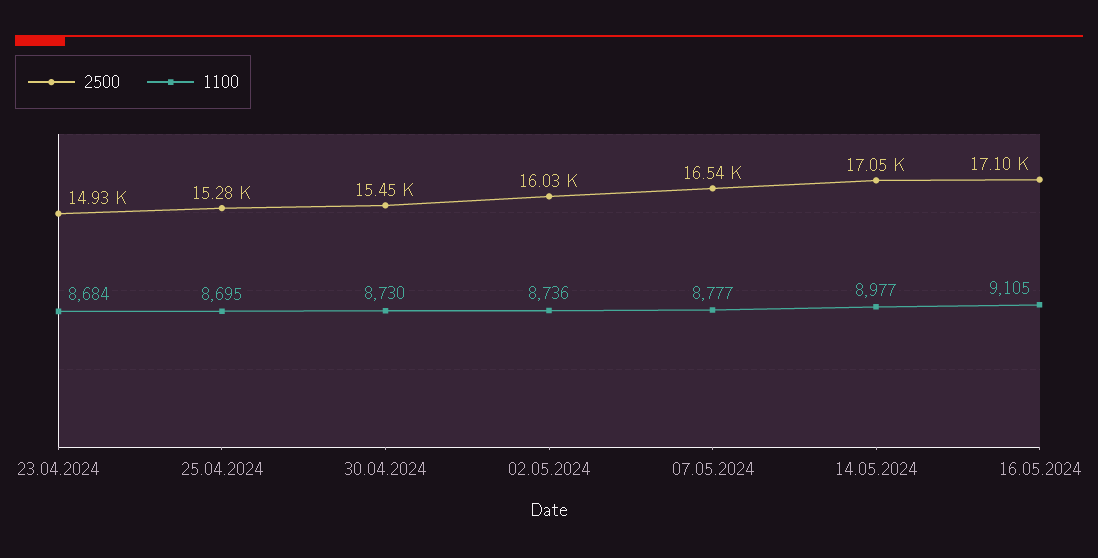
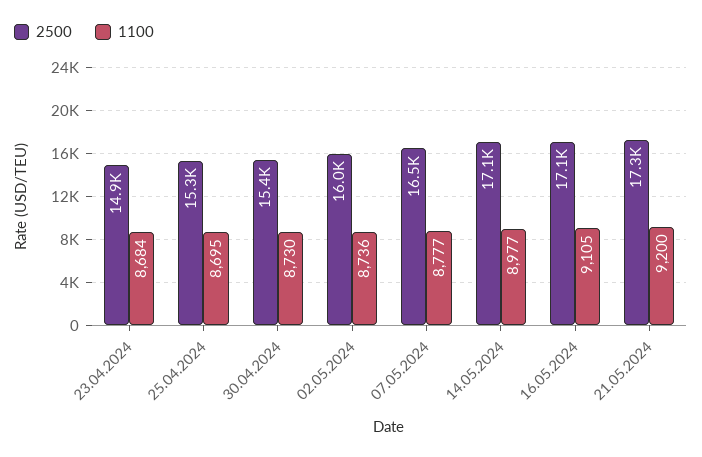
2500, 21.05.2024: none -> 17300
1100, 21.05.2024: none -> 9200

